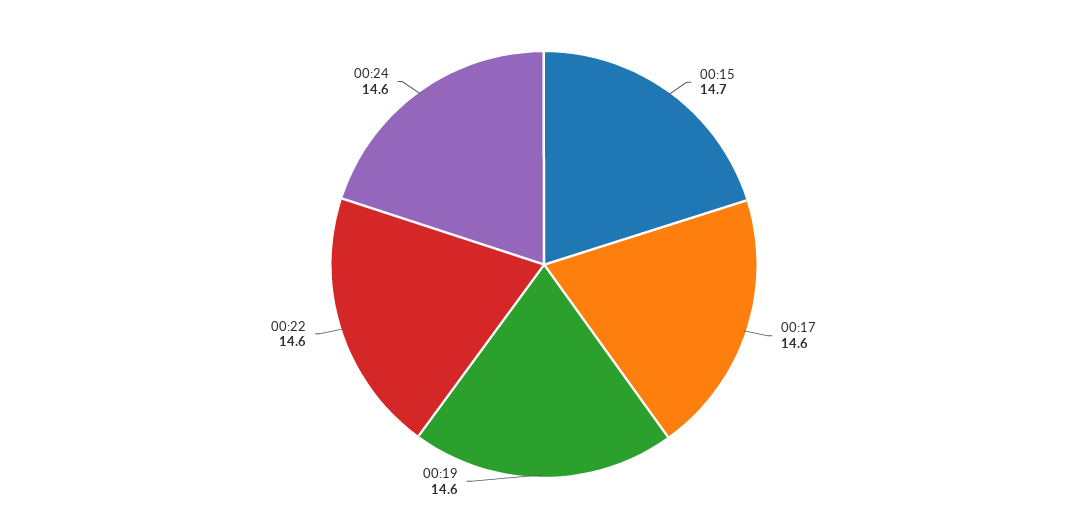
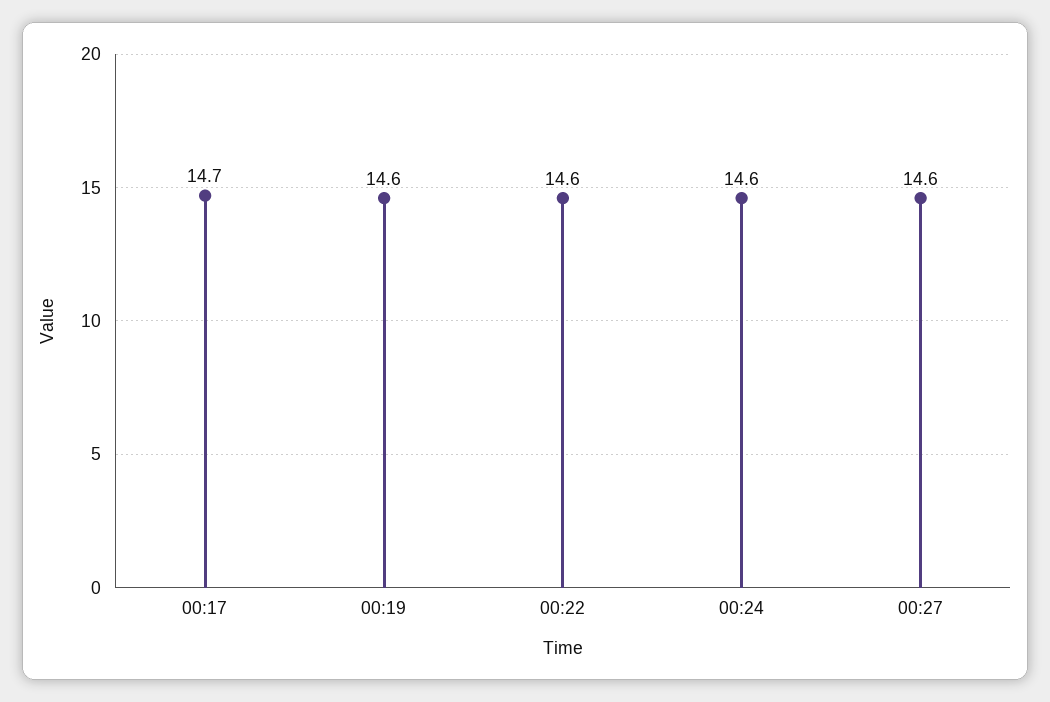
00:15: 14.7 -> none
00:17: 14.6 -> 14.7
00:27: none -> 14.6

